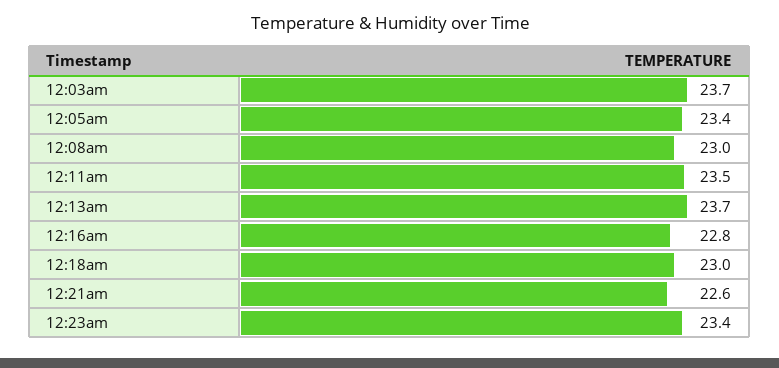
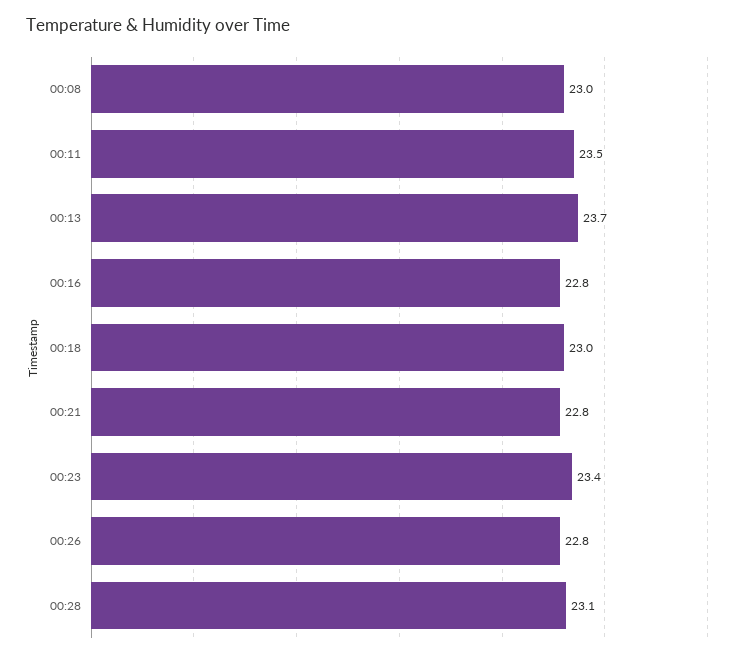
12:03am: 23.7 -> none
12:05am: 23.4 -> none
12:21am: 22.6 -> 22.8
00:26: none -> 22.8
00:28: none -> 23.1

